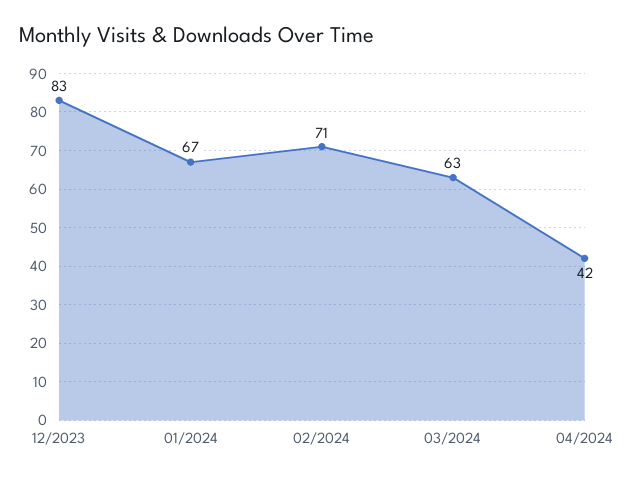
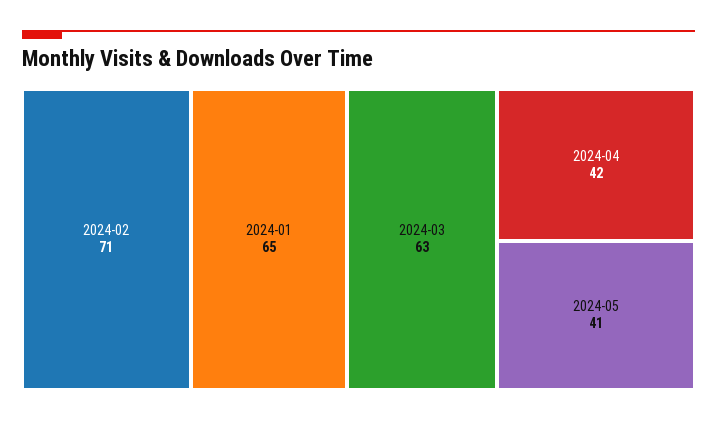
12/2023: 83 -> none
01/2024: 67 -> 65
2024-05: none -> 41

